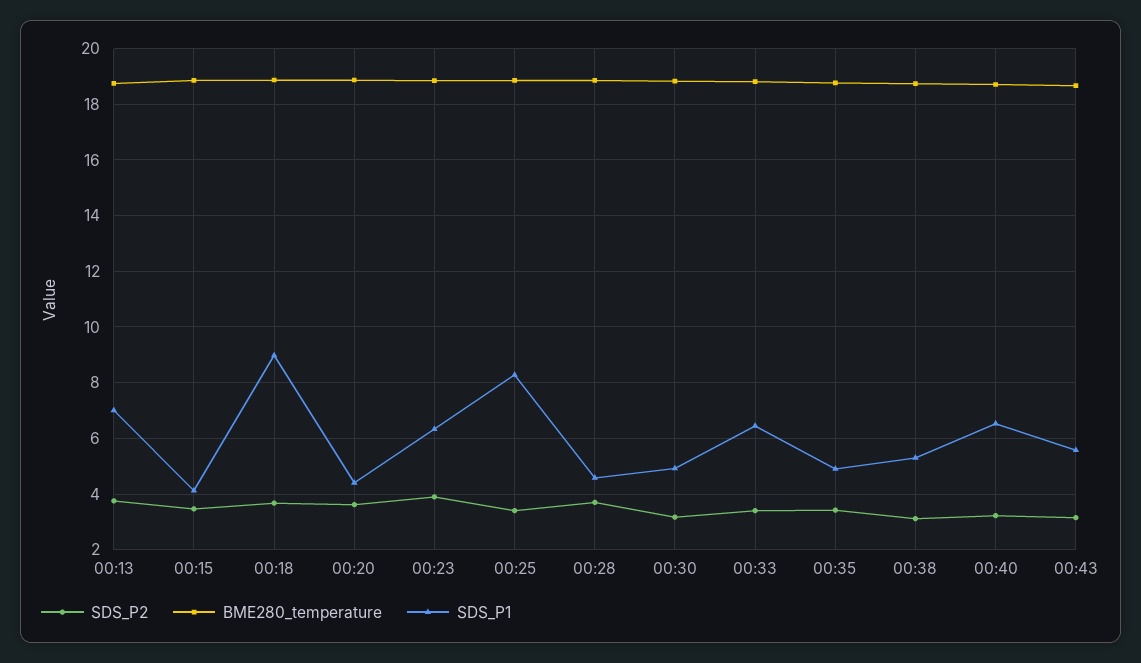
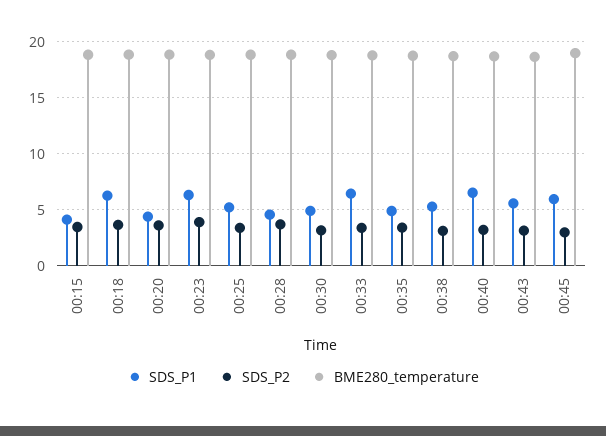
SDS_P2, 00:13: 3.75 -> none
BME280_temperature, 00:13: 18.75 -> none
SDS_P1, 00:13: 7 -> none
SDS_P1, 00:18: 9 -> 6
SDS_P1, 00:25: 8.25 -> 5
SDS_P1, 00:45: none -> 6
SDS_P2, 00:45: none -> 3
BME280_temperature, 00:45: none -> 19

